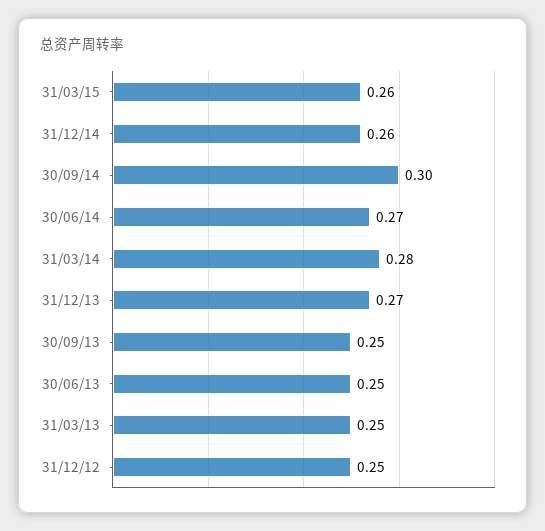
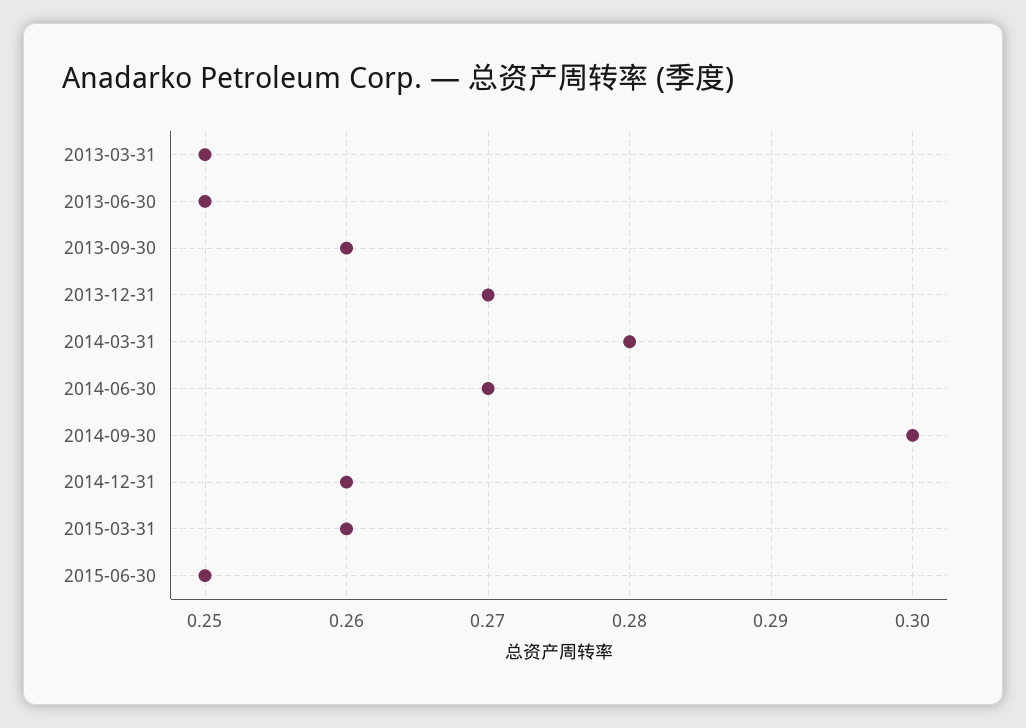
30/09/13: 0.25 -> 0.26
31/12/12: 0.25 -> none
2015-06-30: none -> 0.25

